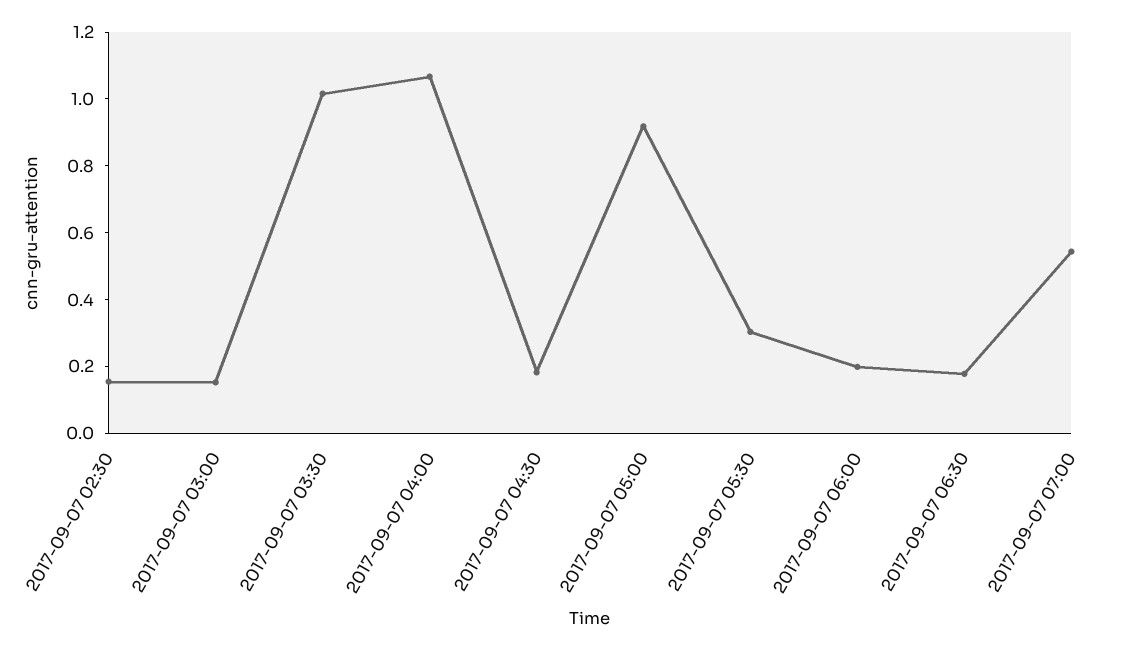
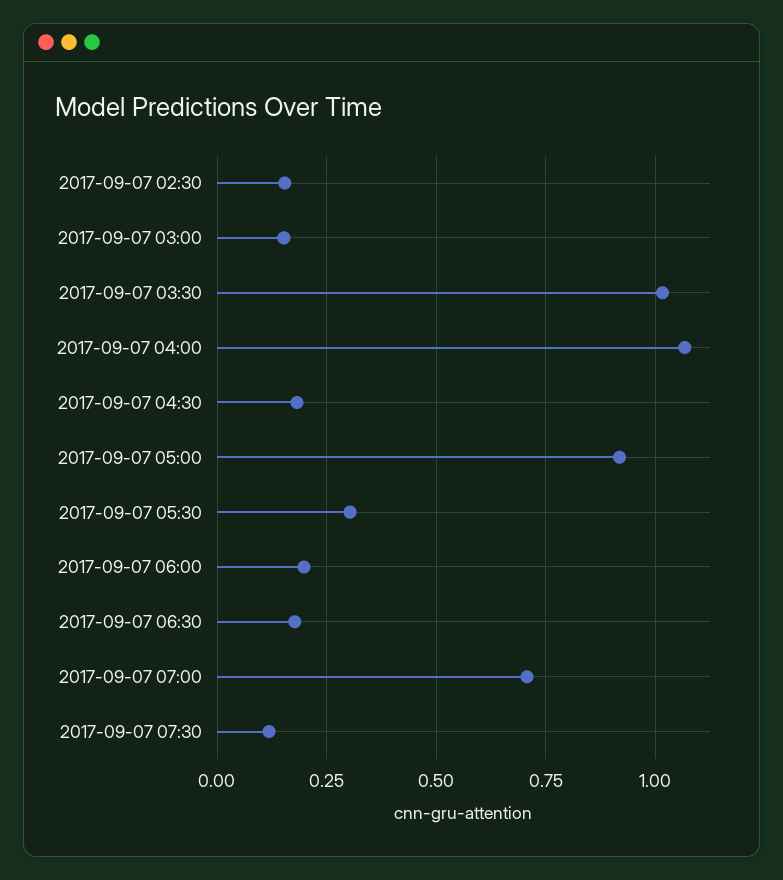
2017-09-07 07:00: 0.55 -> 0.7
2017-09-07 07:30: none -> 0.125

